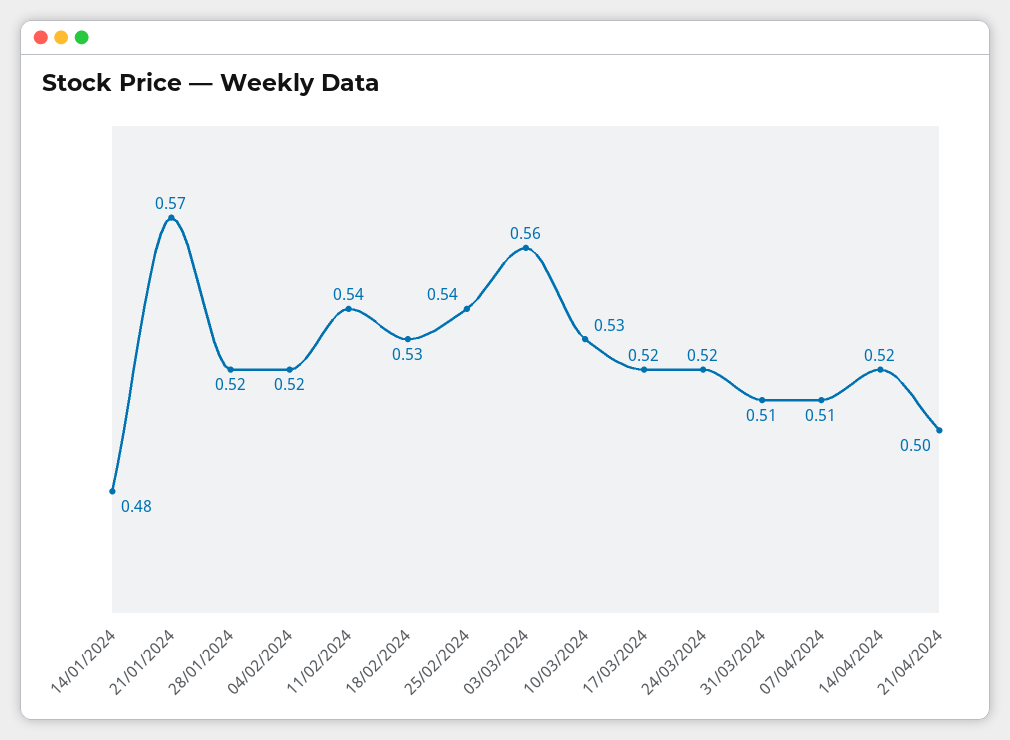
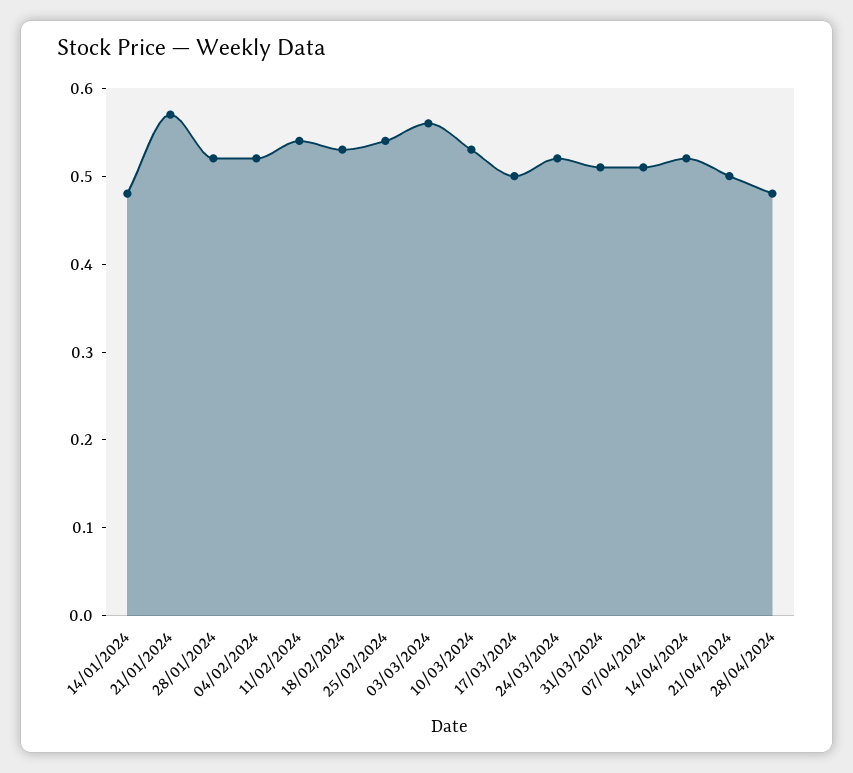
17/03/2024: 0.52 -> 0.5
28/04/2024: none -> 0.48

